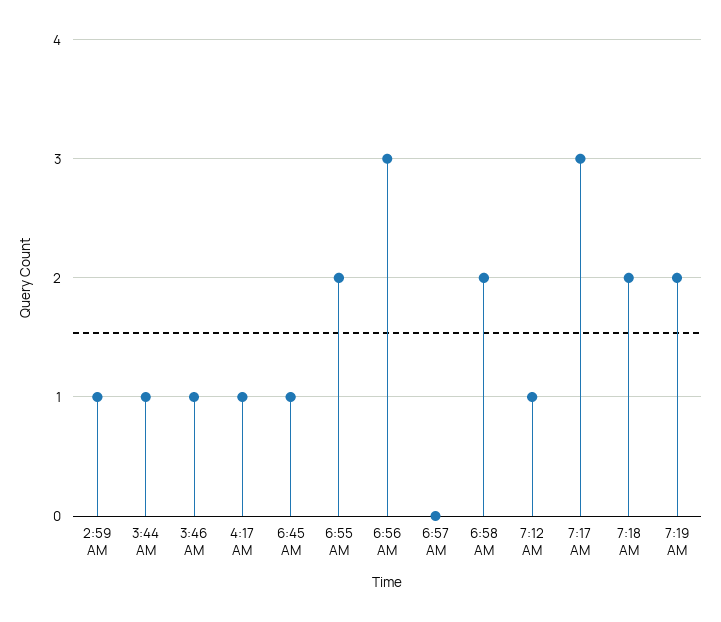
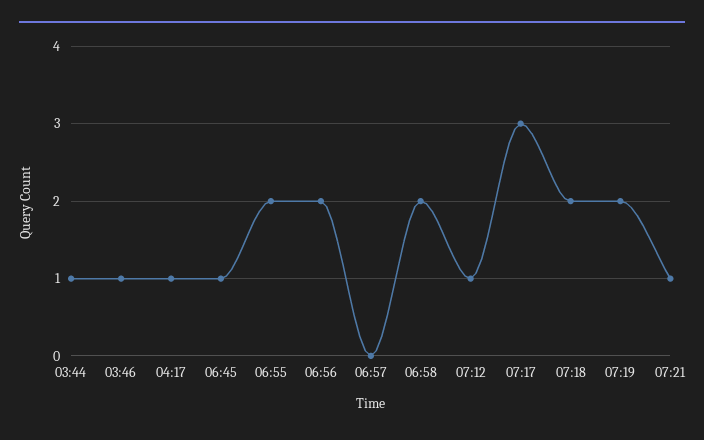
2:59 AM: 1 -> none
6:56 AM: 3 -> 2
07:21: none -> 1

